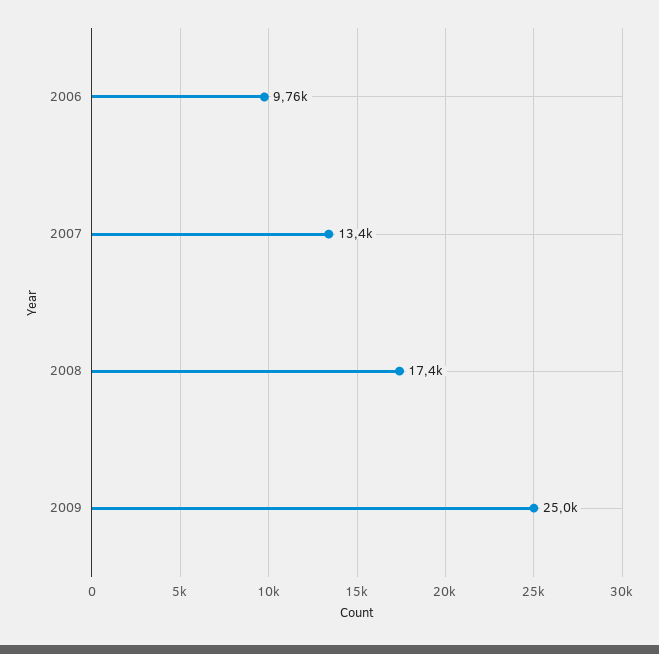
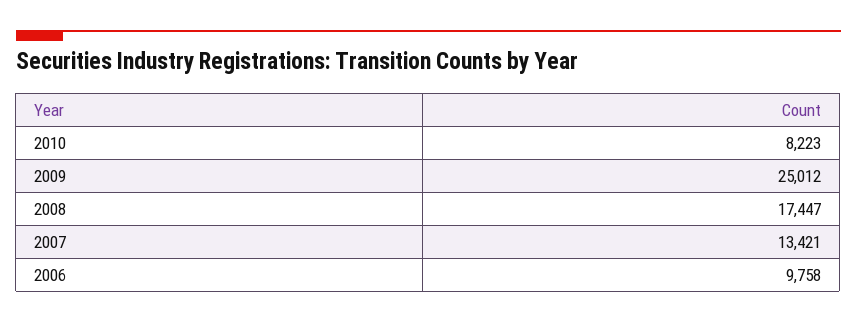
2010: none -> 8223

